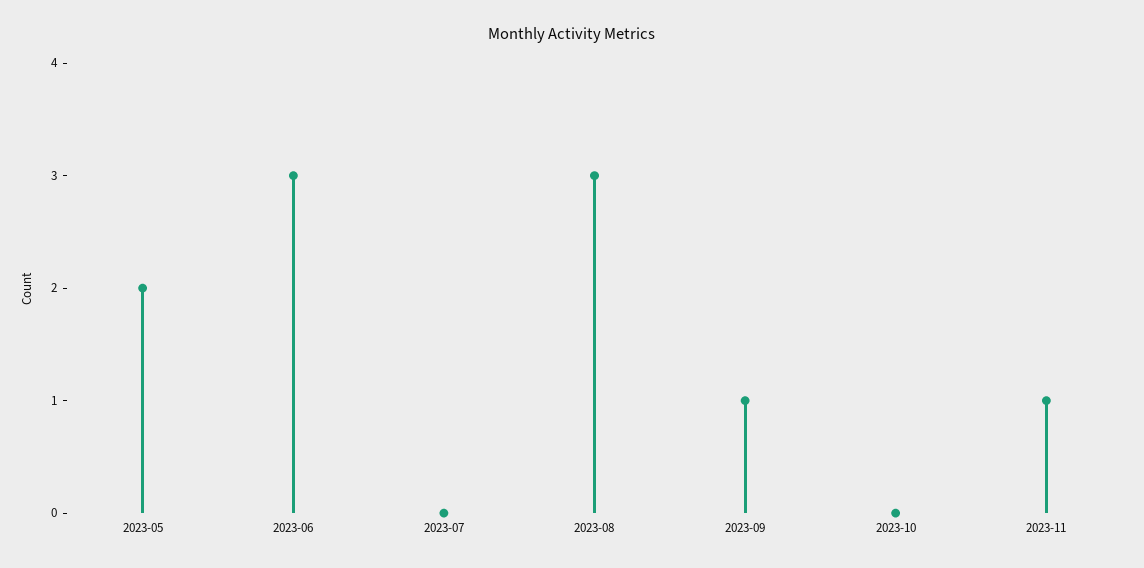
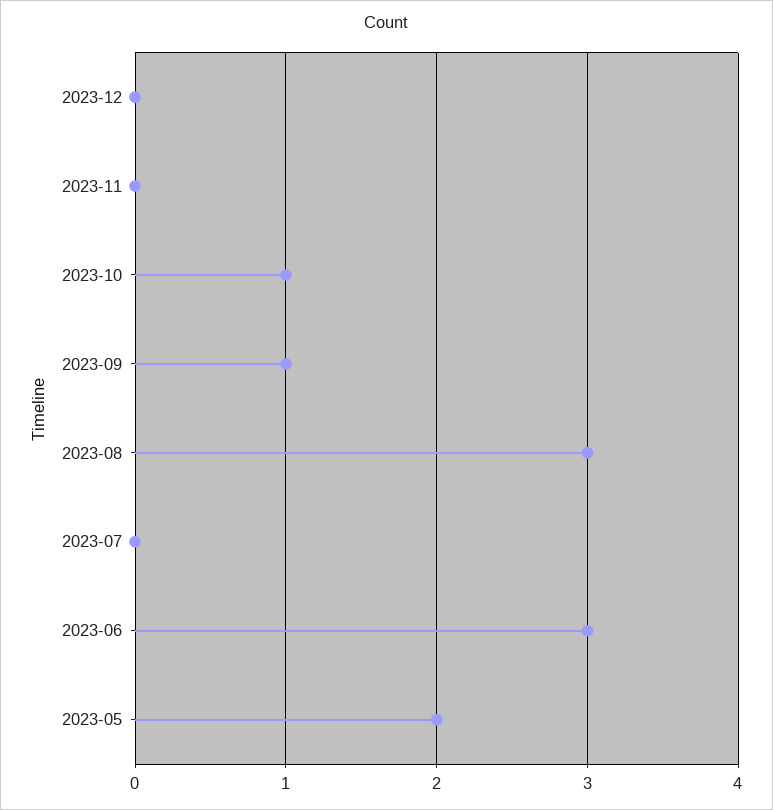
2023-10: 0 -> 1
2023-11: 1 -> 0
2023-12: none -> 0

